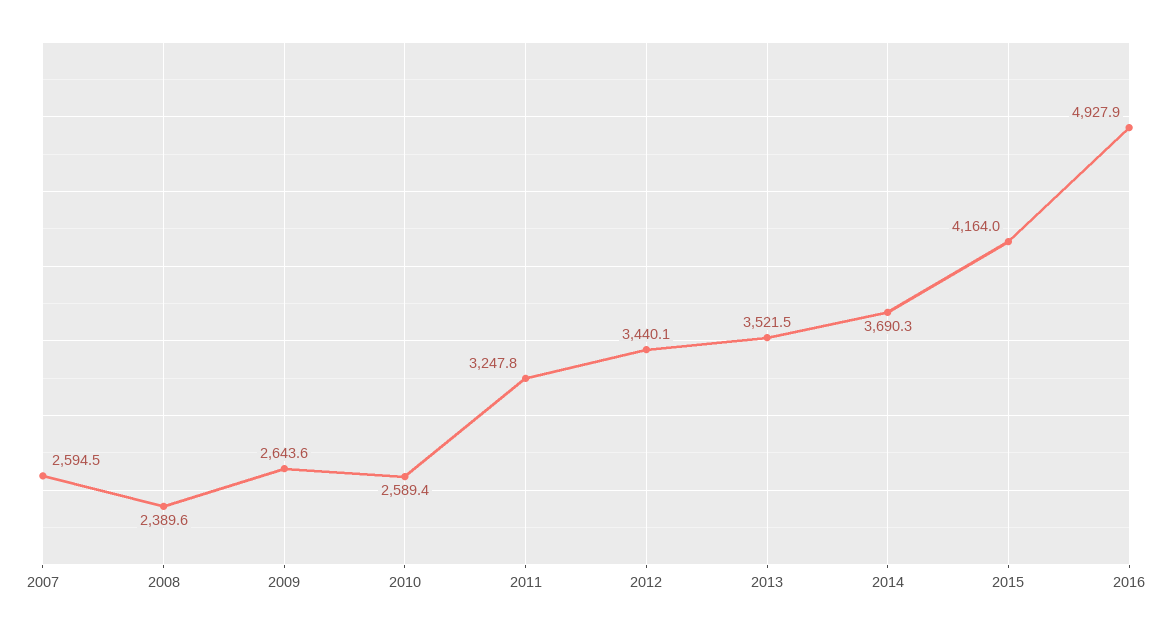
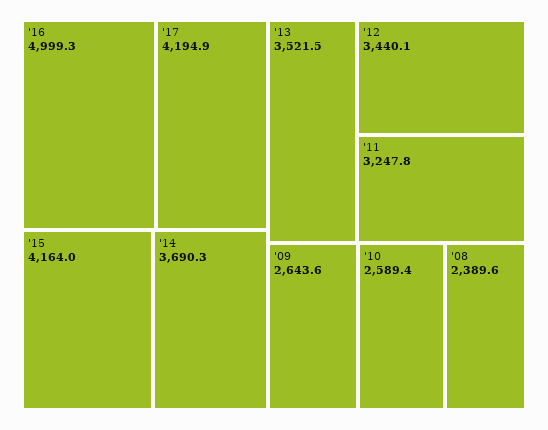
2007: 2594.5 -> none
2016: 4927.9 -> 4999.3
'17: none -> 4194.9

